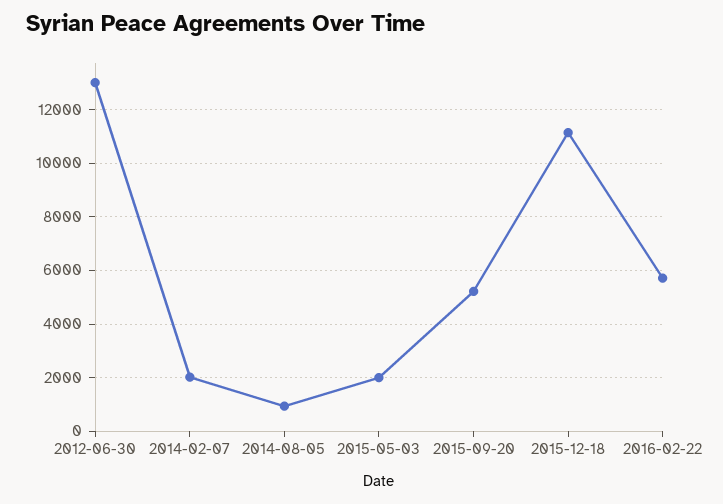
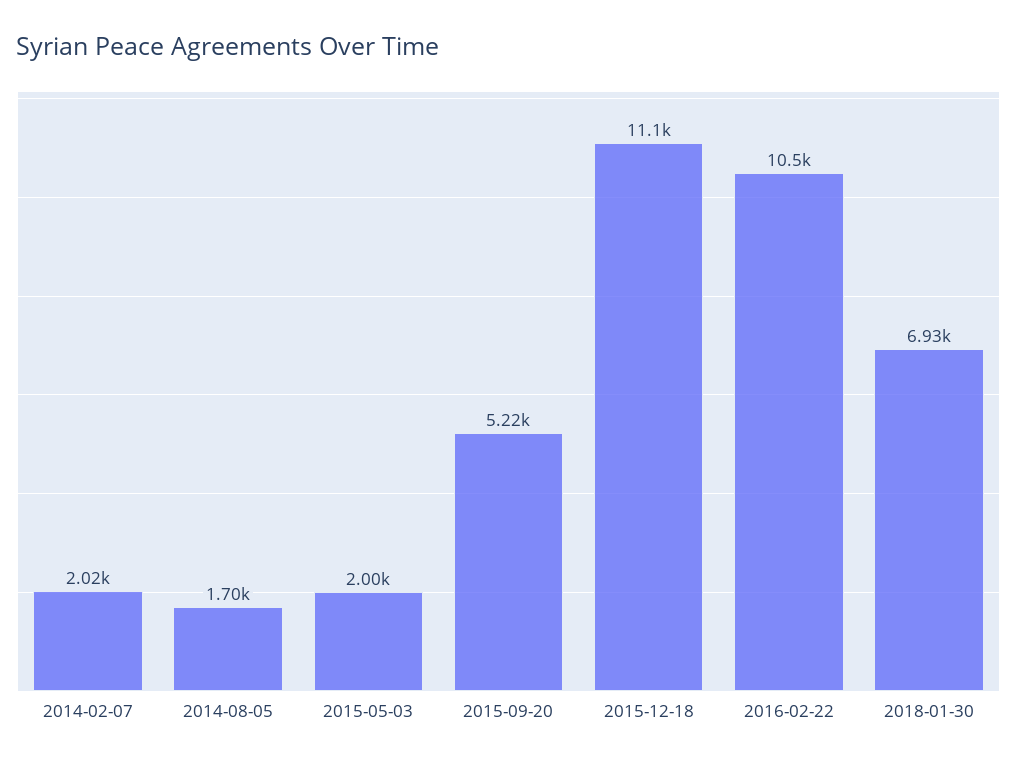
2012-06-30: 13000 -> none
2014-08-05: 1000 -> 1700
2016-02-22: 5750 -> 10500
2018-01-30: none -> 6930

